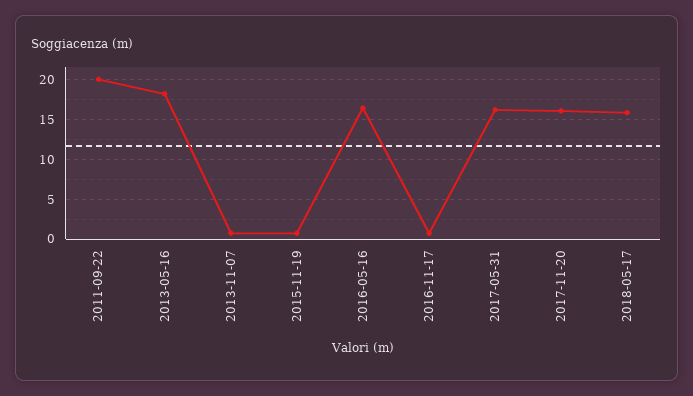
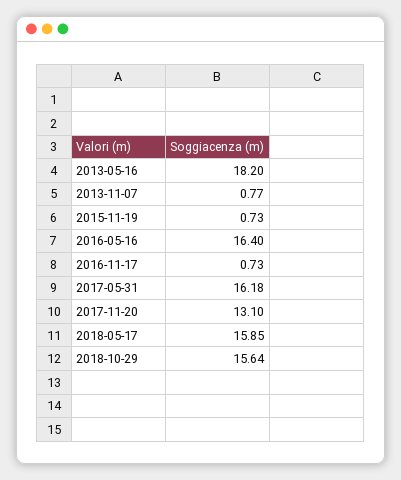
2011-09-22: 20 -> none
2017-11-20: 16 -> 13.1
2018-10-29: none -> 15.64

